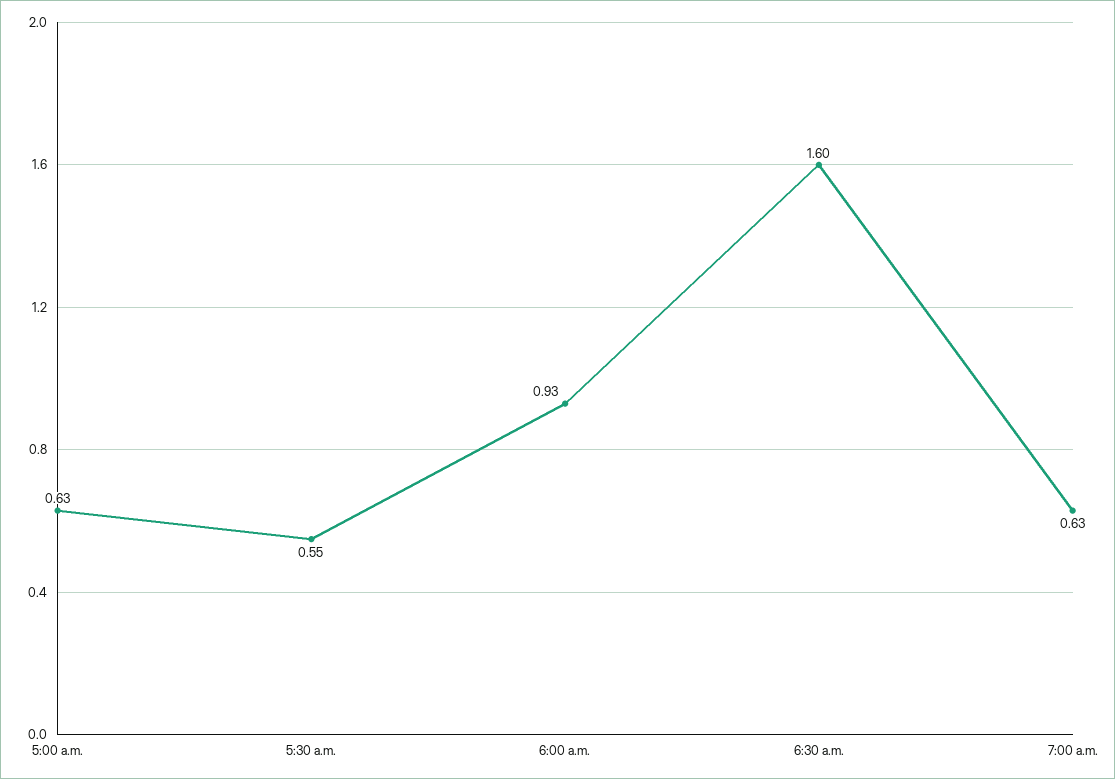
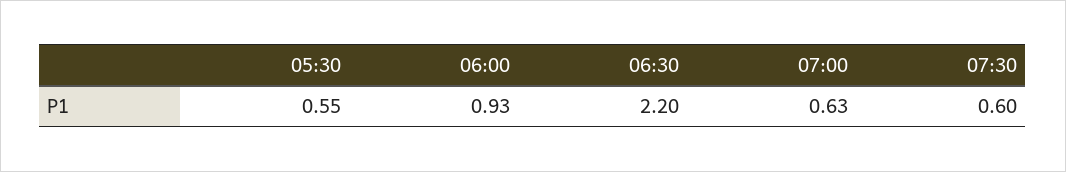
5:00 a.m.: 0.63 -> none
6:30 a.m.: 1.6 -> 2.2
07:30: none -> 0.6

